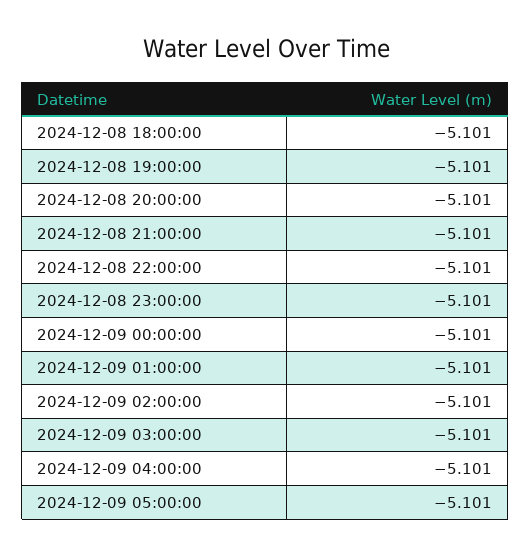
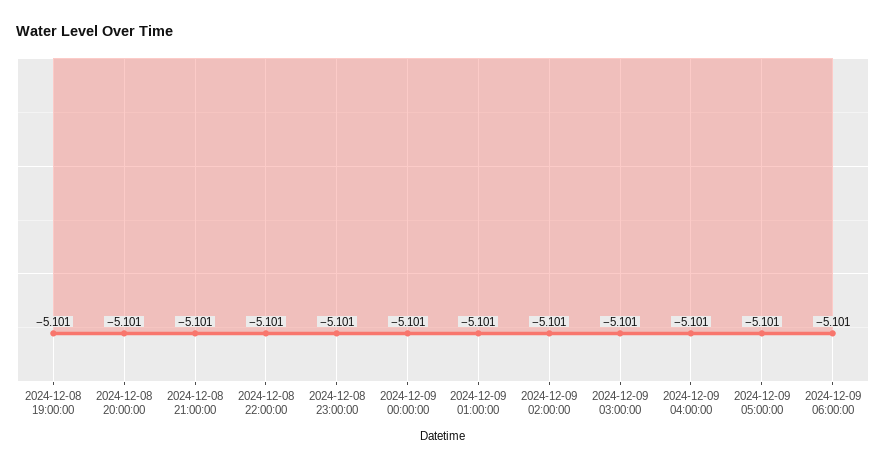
2024-12-08 18:00:00: -5.101 -> none
2024-12-09 06:00:00: none -> -5.101

